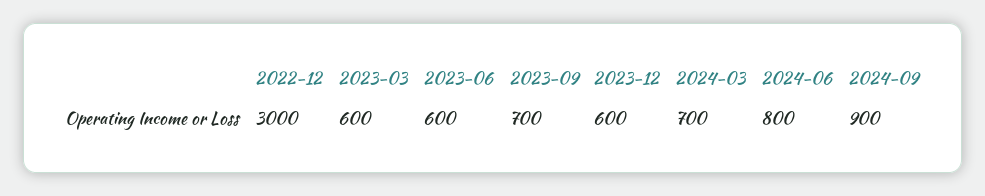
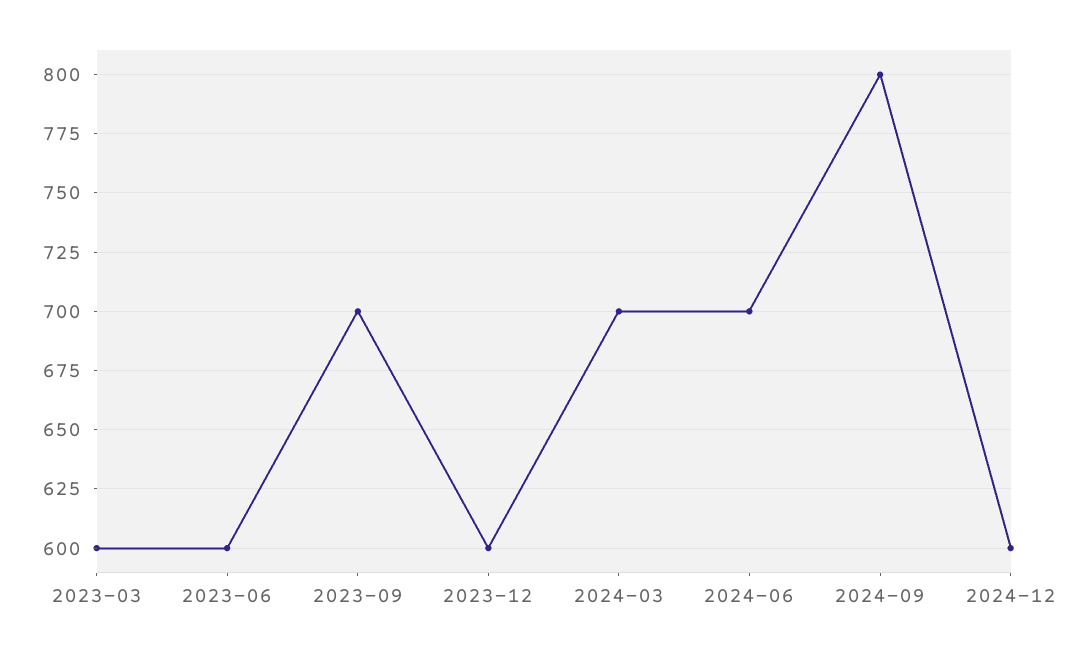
2022-12: 3000 -> none
2024-06: 800 -> 700
2024-09: 900 -> 800
2024-12: none -> 600

